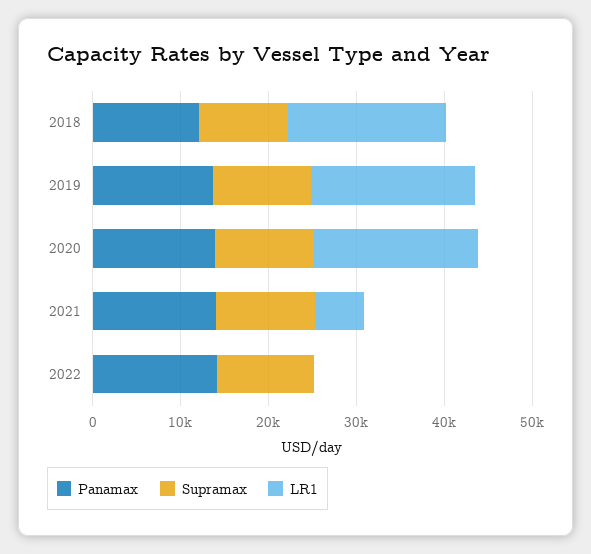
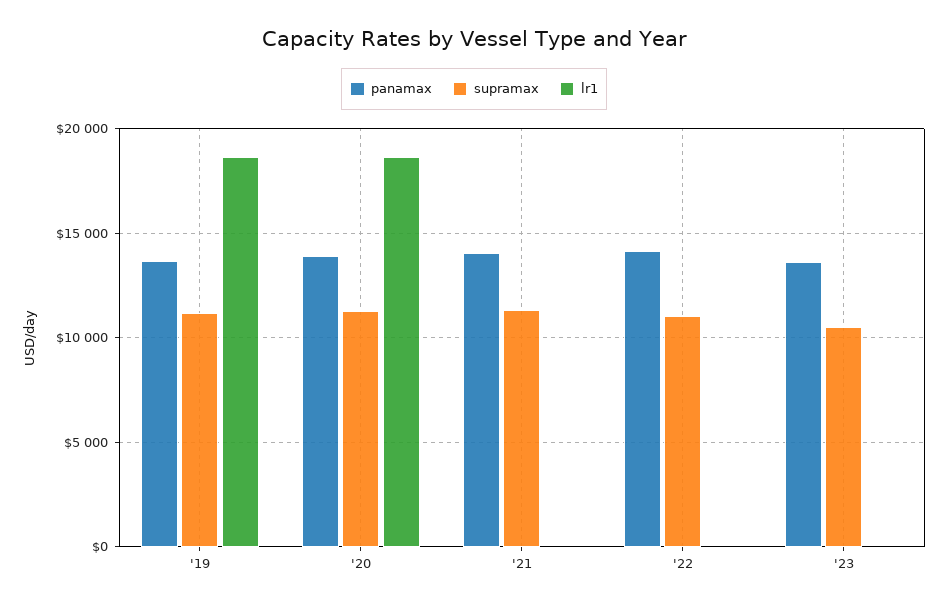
Panamax, 2018: 12000 -> none
Supramax, 2018: 10000 -> none
LR1, 2018: 18000 -> none
LR1, 2021: 6000 -> 0
Panamax, '23: none -> 13500
Supramax, '23: none -> 10500
LR1, '23: none -> 0

